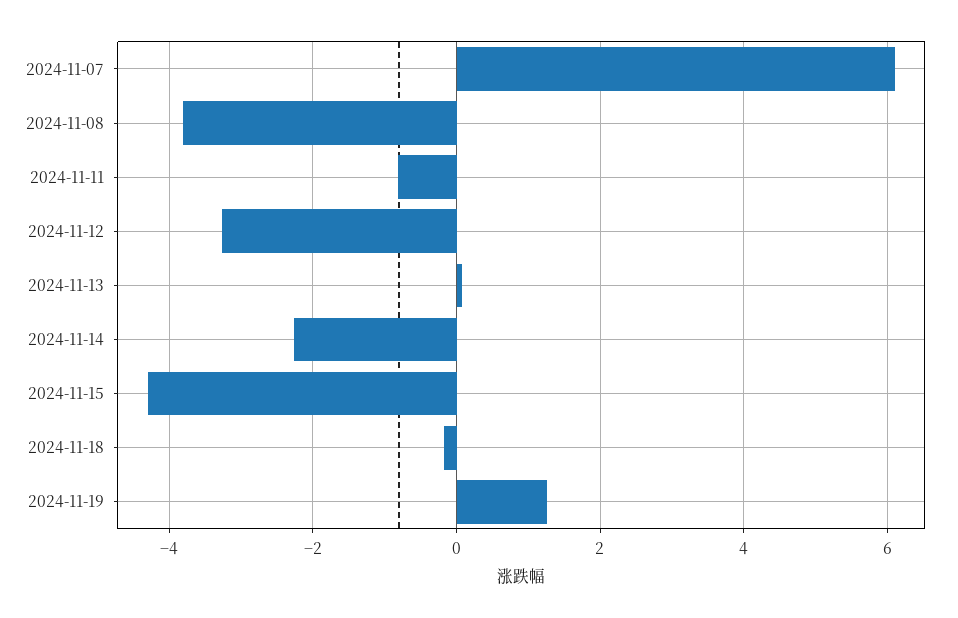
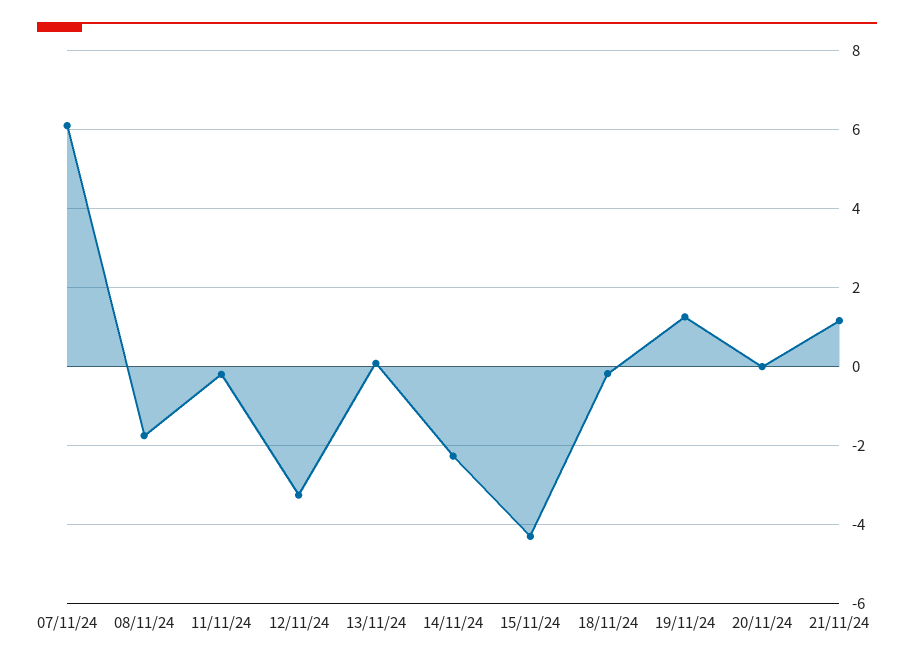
2024-11-08: -3.8 -> -1.8
2024-11-11: -0.8 -> -0.2
20/11/24: none -> 0
21/11/24: none -> 1.2

